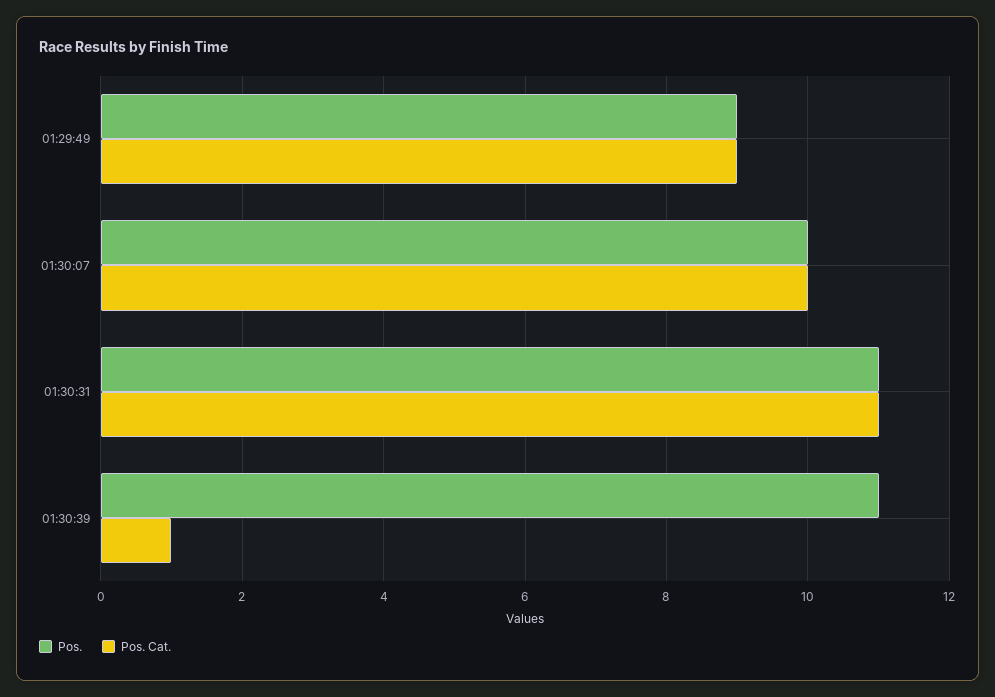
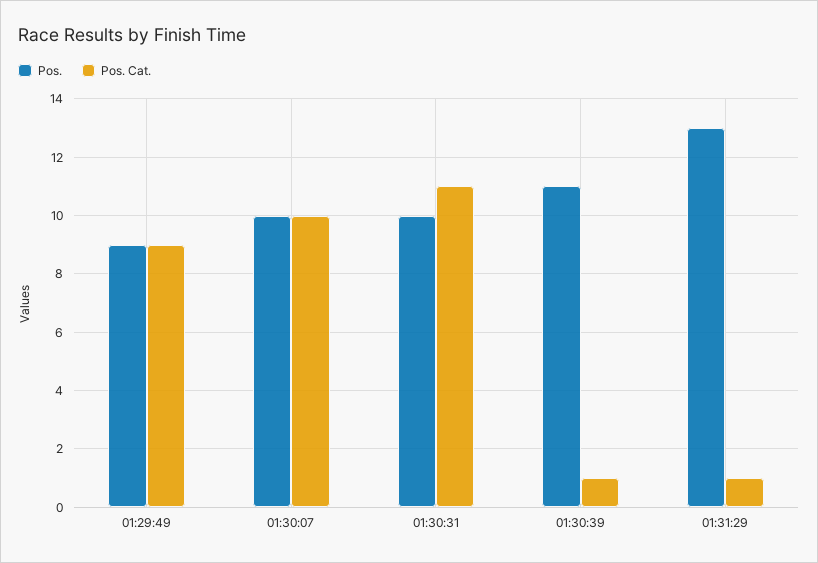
Pos., 01:30:31: 11 -> 10
Pos., 01:31:29: none -> 13
Pos. Cat., 01:31:29: none -> 1

